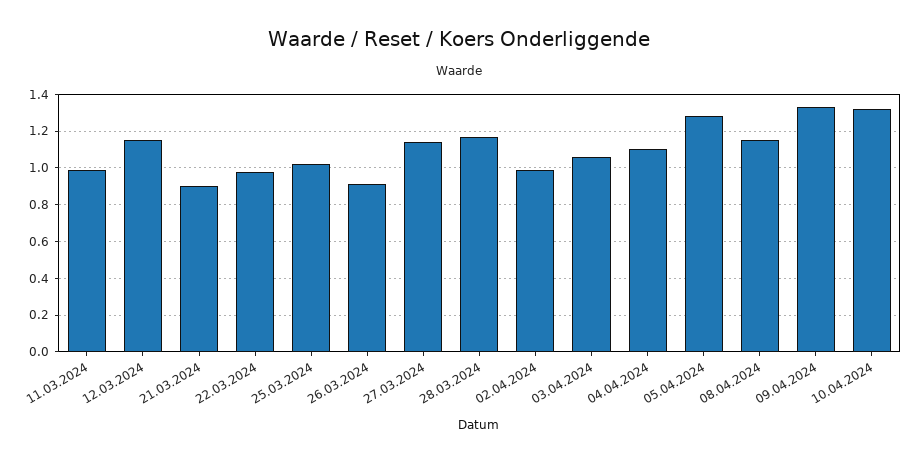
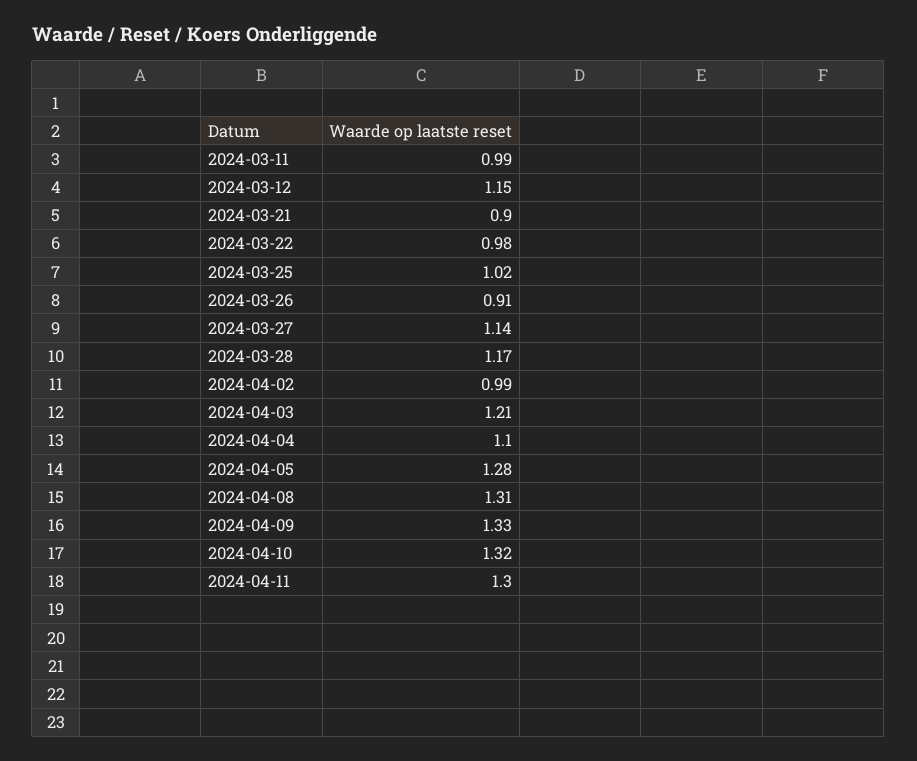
03.04.2024: 1.05 -> 1.21
08.04.2024: 1.15 -> 1.31
2024-04-11: none -> 1.3

